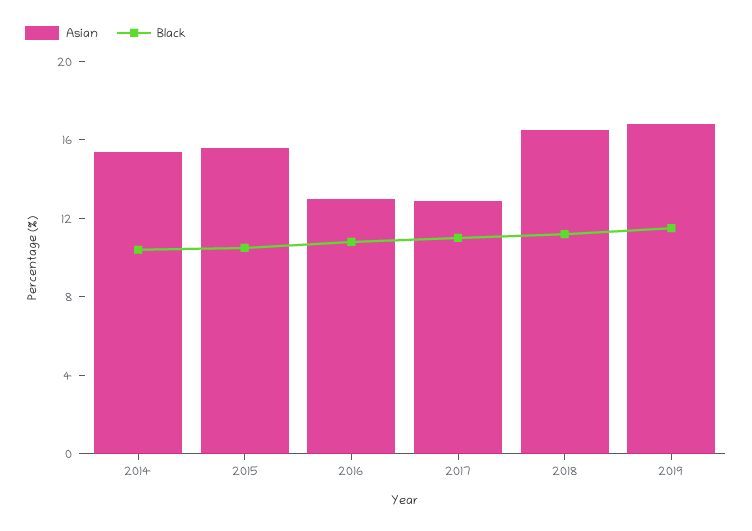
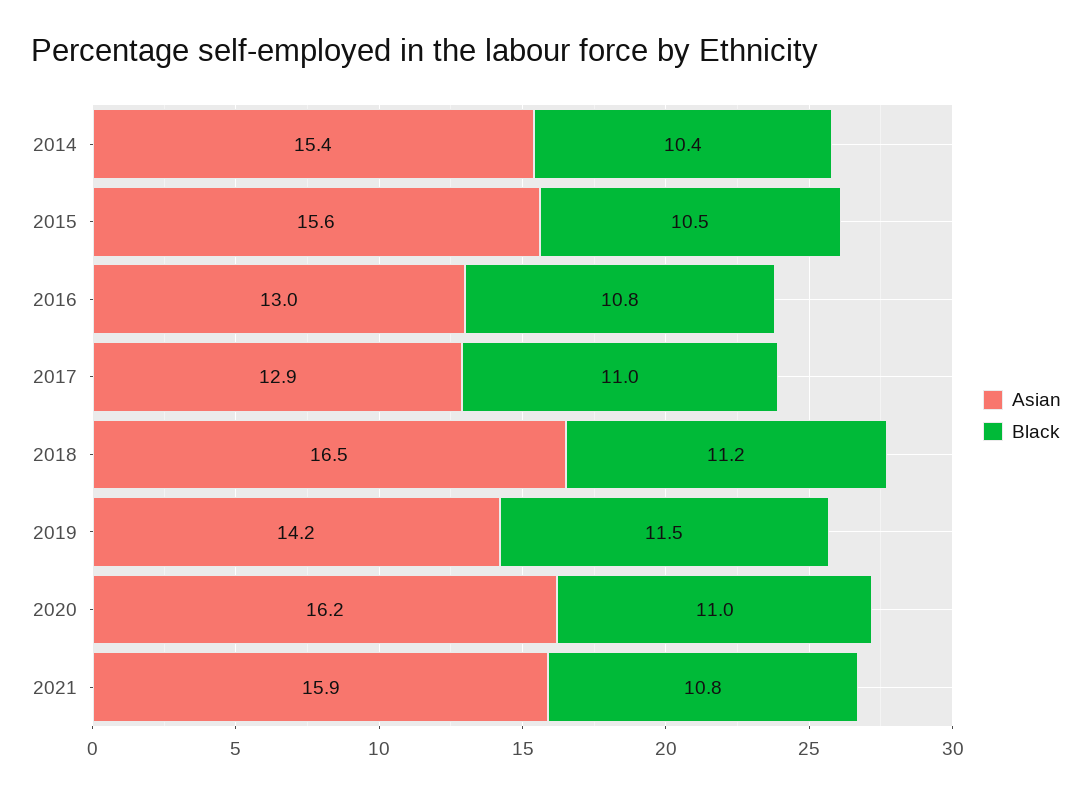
Asian, 2019: 17 -> 14.2
Asian, 2020: none -> 16.2
Black, 2020: none -> 11
Asian, 2021: none -> 15.9
Black, 2021: none -> 10.8

